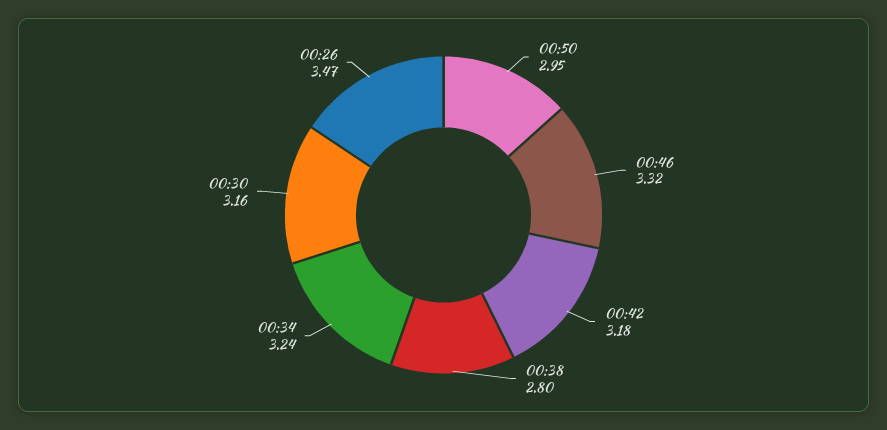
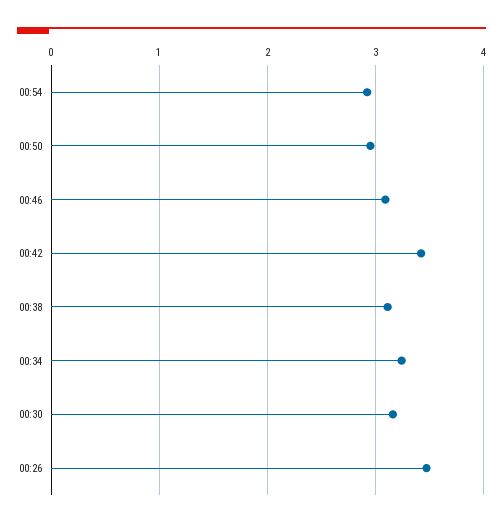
00:46: 3.32 -> 3.1
00:42: 3.18 -> 3.4
00:38: 2.8 -> 3.1
00:54: none -> 2.9

